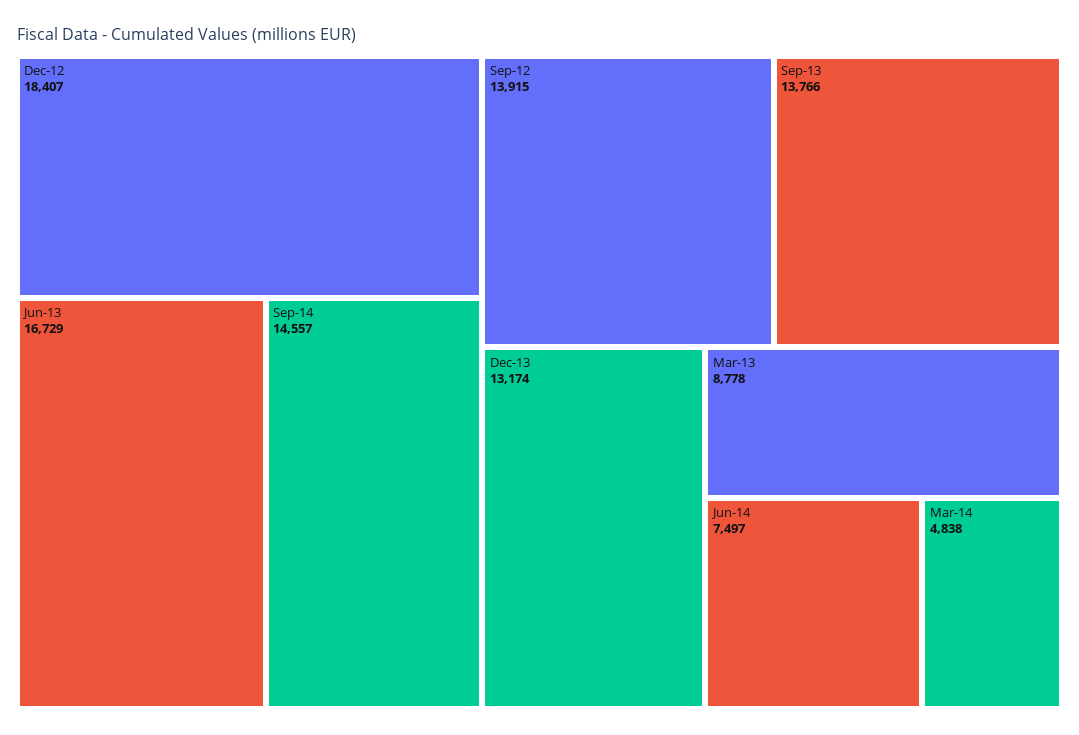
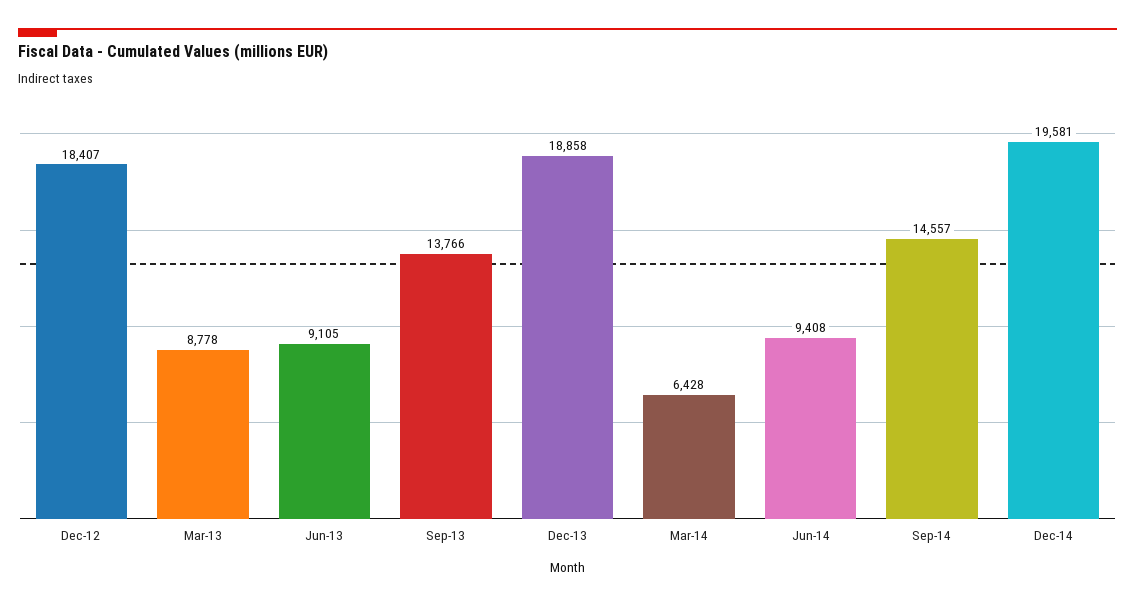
Jun-13: 16729 -> 9105
Sep-12: 13915 -> none
Dec-13: 13174 -> 18858
Jun-14: 7497 -> 9408
Mar-14: 4838 -> 6428
Dec-14: none -> 19581

